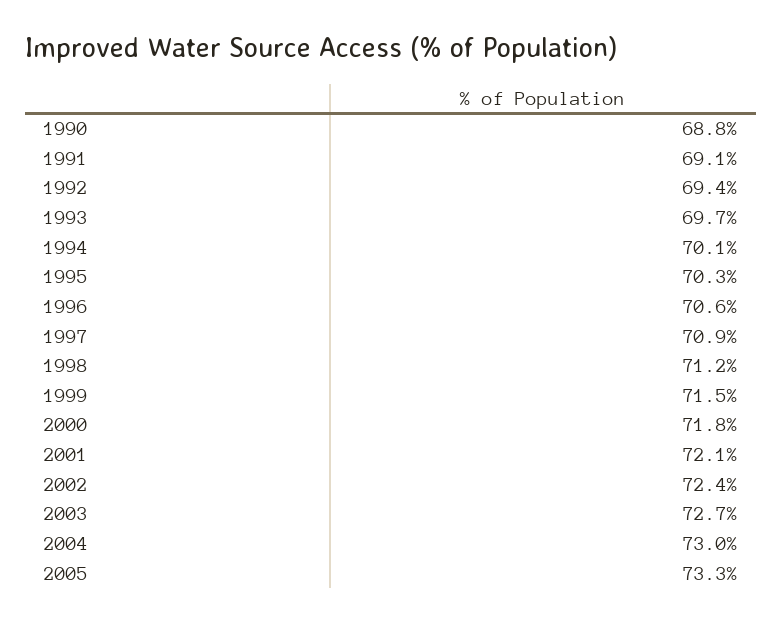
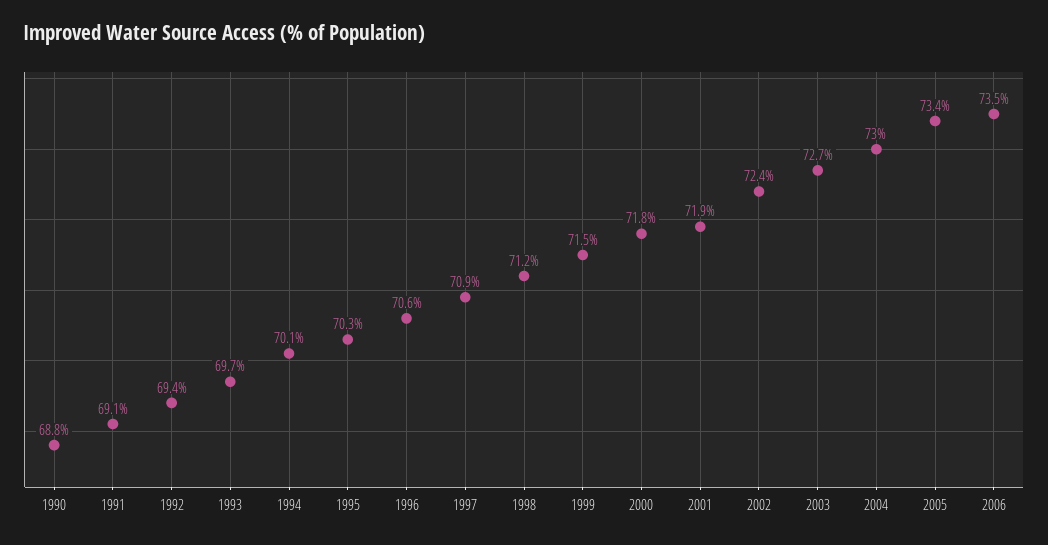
2001: 72.1 -> 71.9
2005: 73.3 -> 73.4
2006: none -> 73.5

